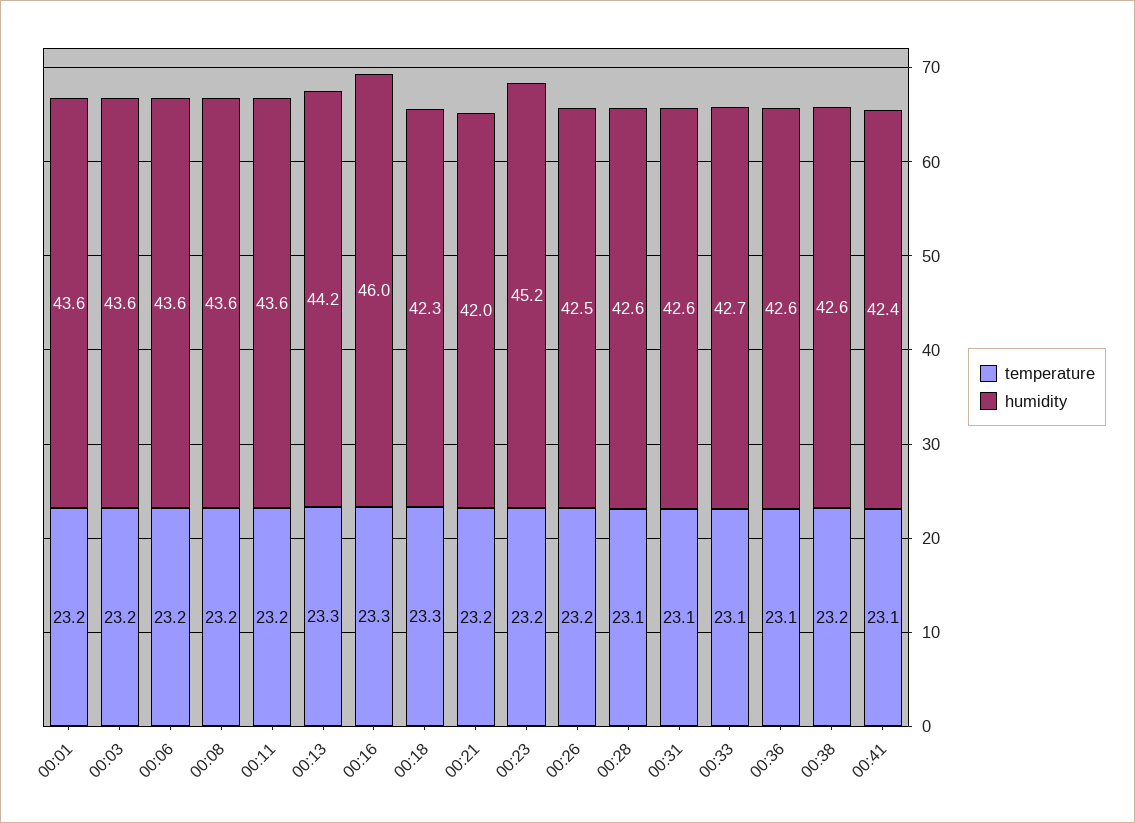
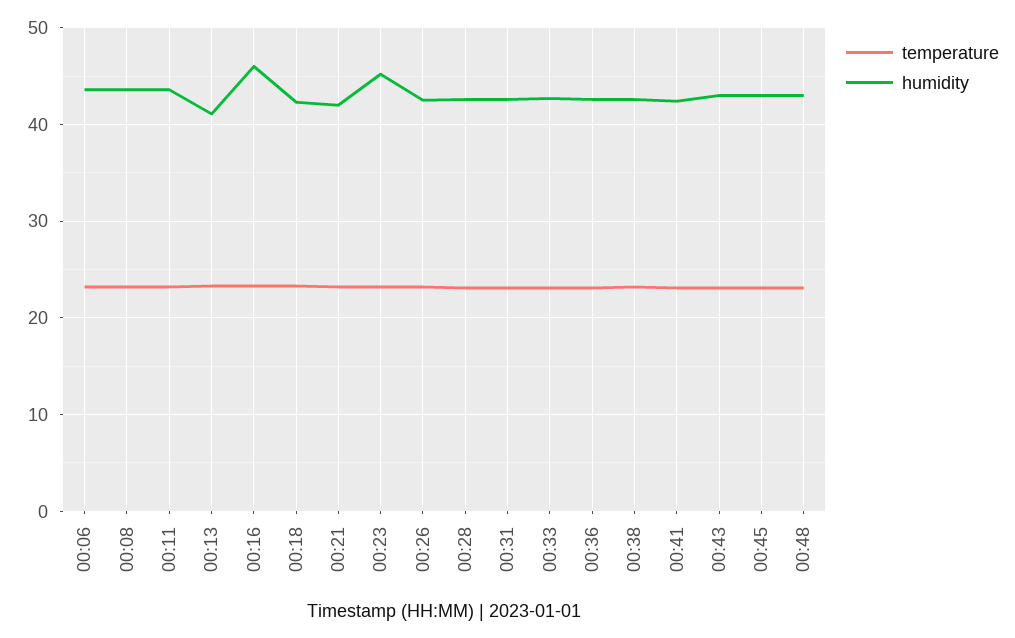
temperature, 00:01: 23.2 -> none
humidity, 00:01: 43.6 -> none
temperature, 00:03: 23.2 -> none
humidity, 00:03: 43.6 -> none
humidity, 00:13: 44.2 -> 41
temperature, 00:43: none -> 23
humidity, 00:43: none -> 43
temperature, 00:45: none -> 23
humidity, 00:45: none -> 43
temperature, 00:48: none -> 23
humidity, 00:48: none -> 43

